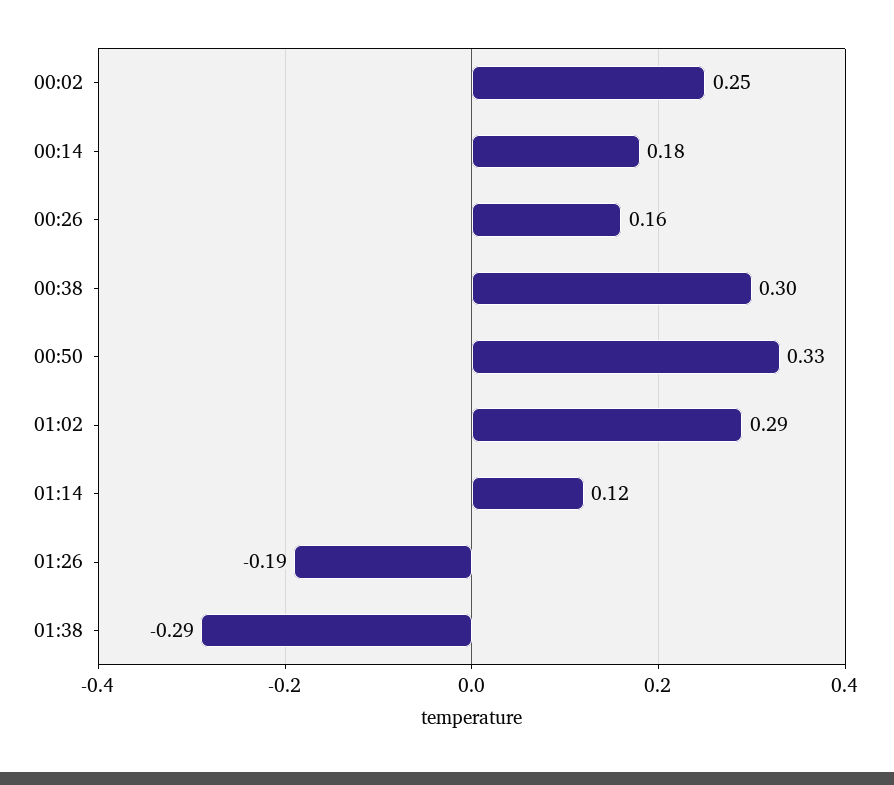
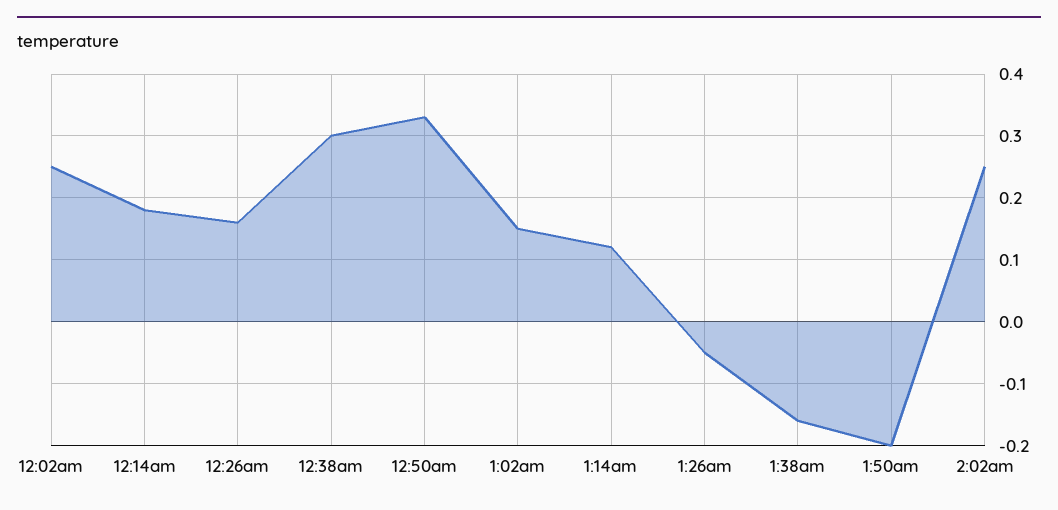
01:02: 0.29 -> 0.15
01:26: -0.19 -> -0.05
01:38: -0.29 -> -0.16
1:50am: none -> -0.2
2:02am: none -> 0.25

